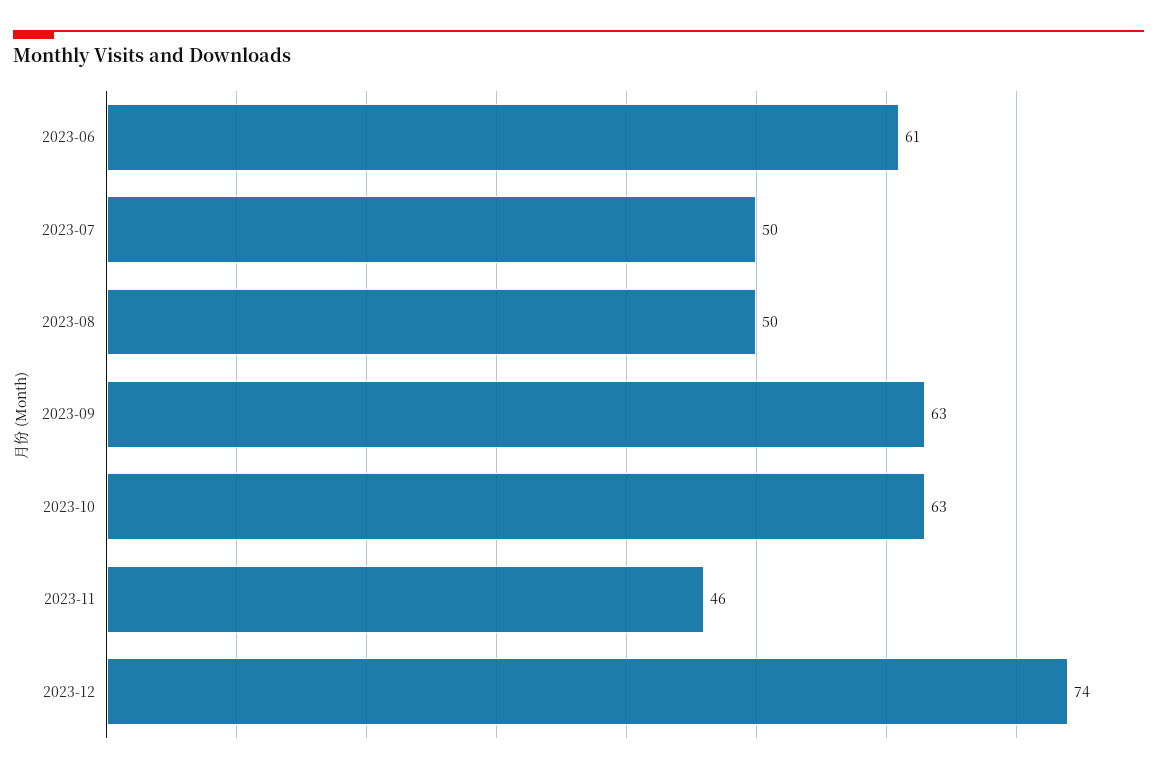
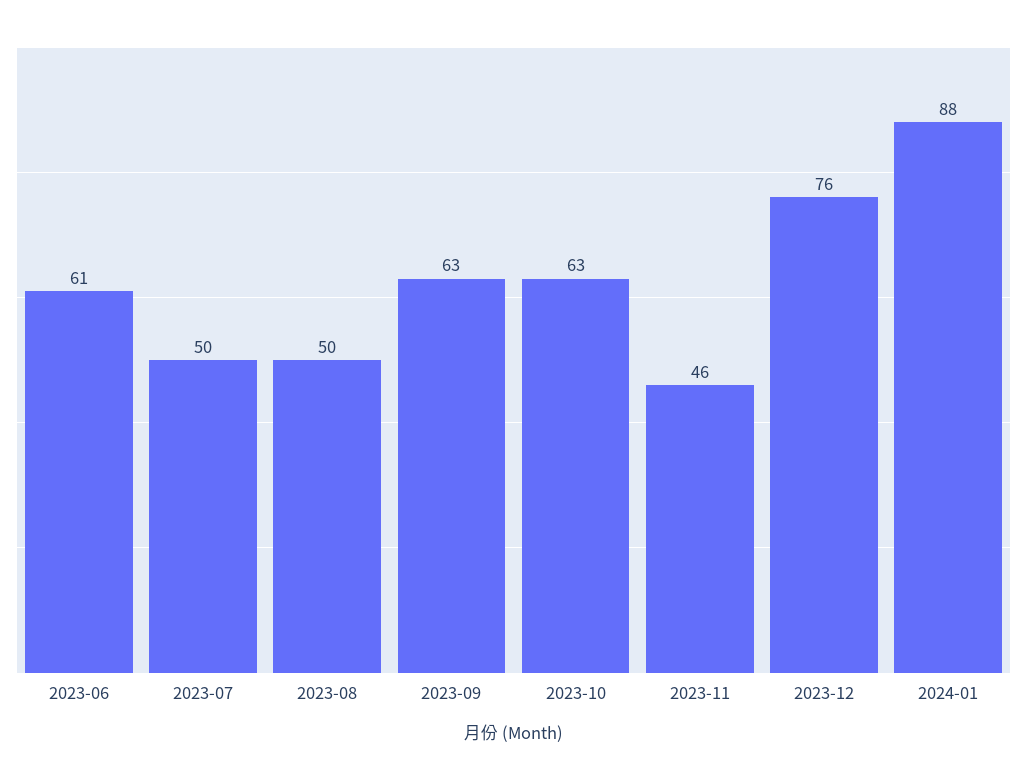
2023-12: 74 -> 76
2024-01: none -> 88

